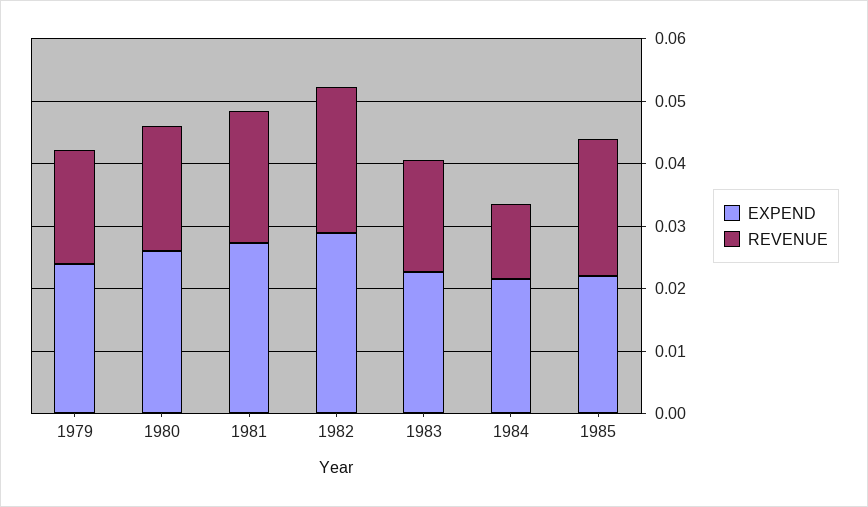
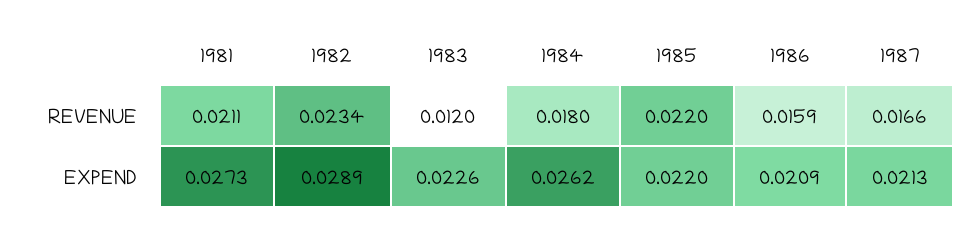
EXPEND, 1979: 0.024 -> none
REVENUE, 1979: 0.018 -> none
EXPEND, 1980: 0.026 -> none
REVENUE, 1980: 0.02 -> none
REVENUE, 1983: 0.018 -> 0.012
EXPEND, 1984: 0.022 -> 0.0262
REVENUE, 1984: 0.012 -> 0.018
REVENUE, 1986: none -> 0.0159
REVENUE, 1987: none -> 0.0166
EXPEND, 1986: none -> 0.0209
EXPEND, 1987: none -> 0.0213

